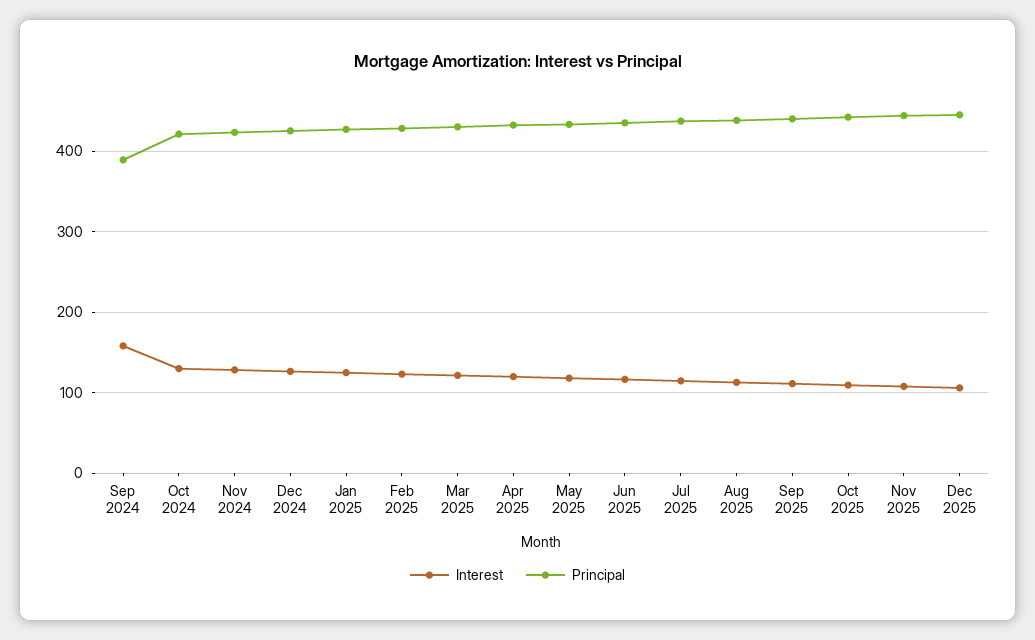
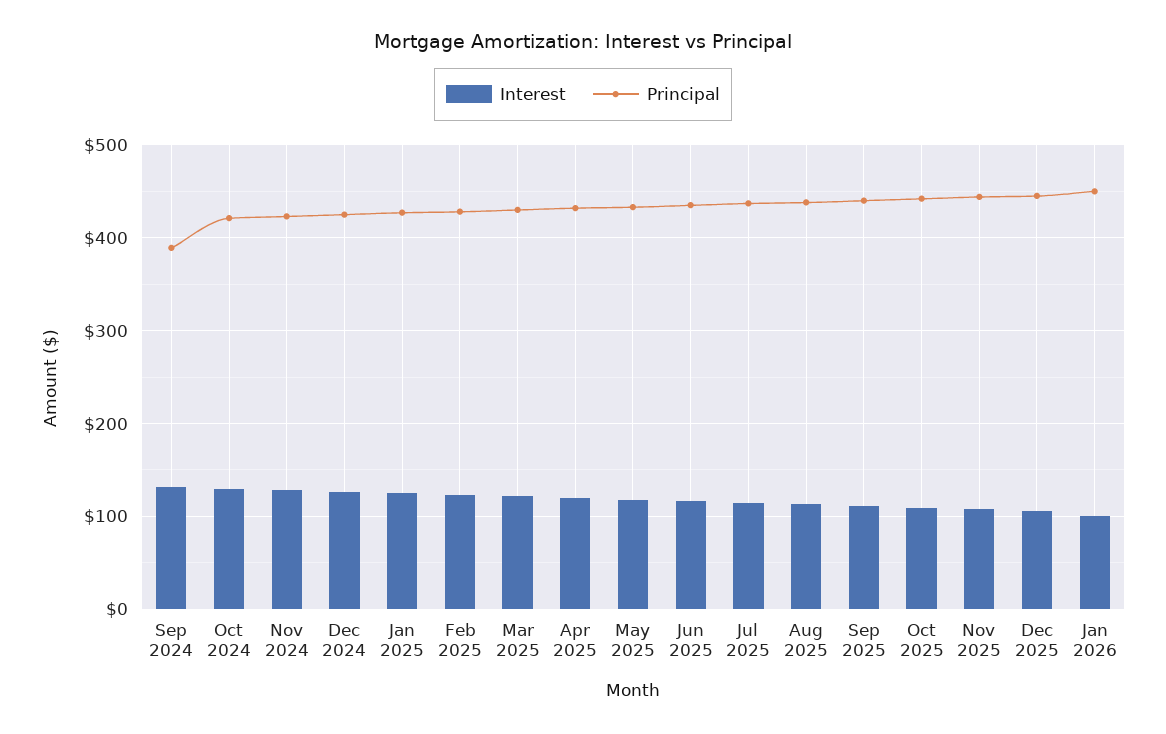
Interest, Sep 2024: 160 -> 130
Interest, Jan 2026: none -> 100
Principal, Jan 2026: none -> 450

